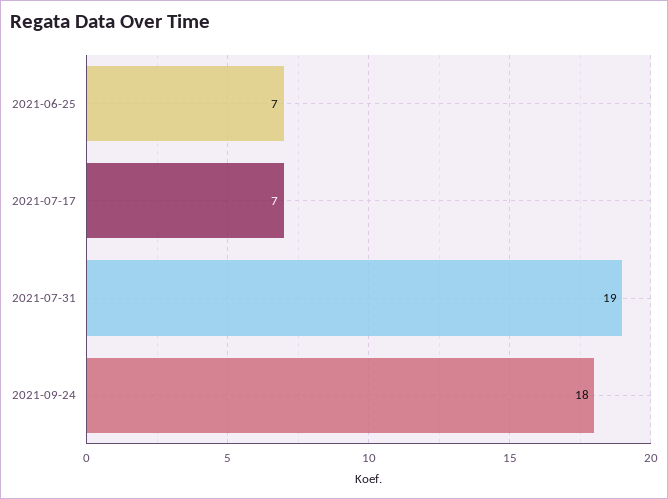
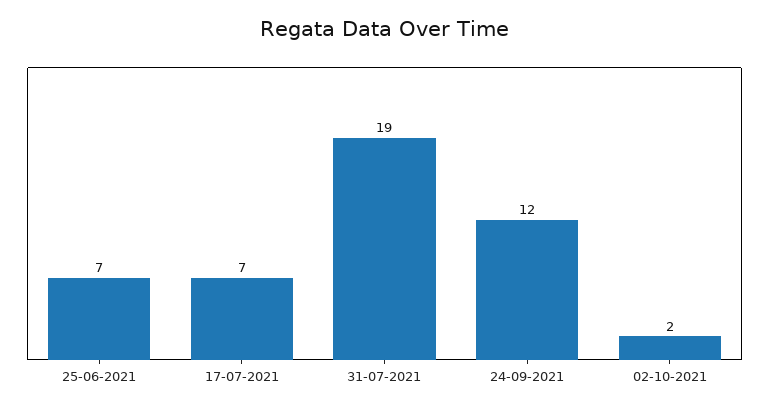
2021-09-24: 18 -> 12
02-10-2021: none -> 2

